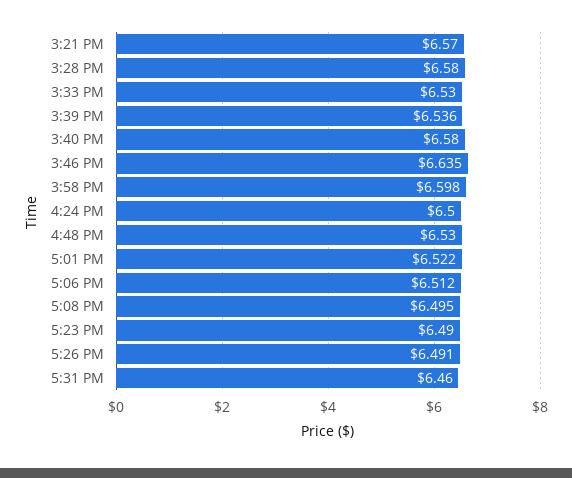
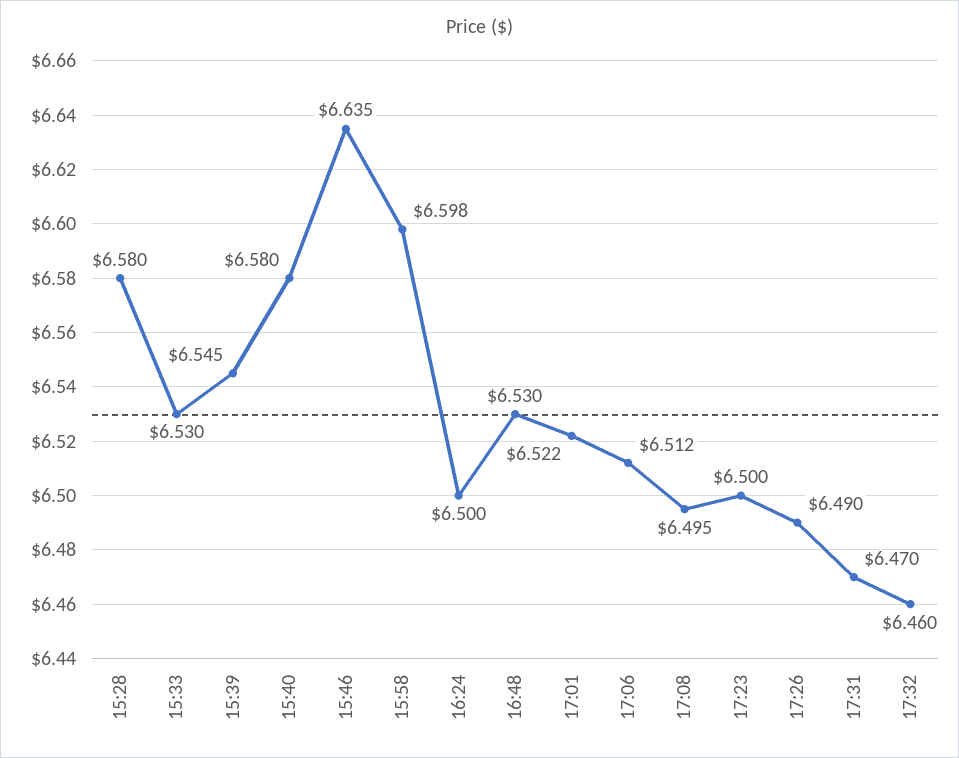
3:21 PM: 6.57 -> none
3:39 PM: 6.536 -> 6.545
5:23 PM: 6.49 -> 6.5
5:26 PM: 6.491 -> 6.49
5:31 PM: 6.46 -> 6.47
17:32: none -> 6.46

